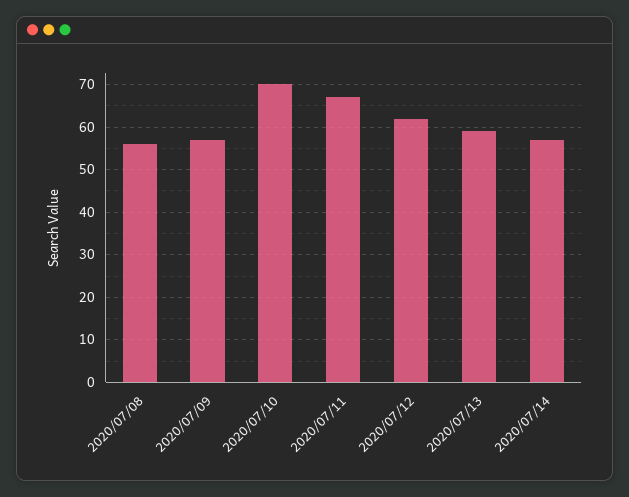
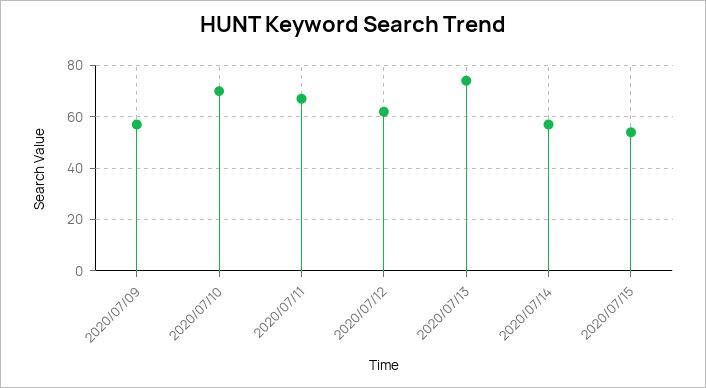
2020/07/08: 55 -> none
2020/07/13: 60 -> 75
2020/07/15: none -> 55

